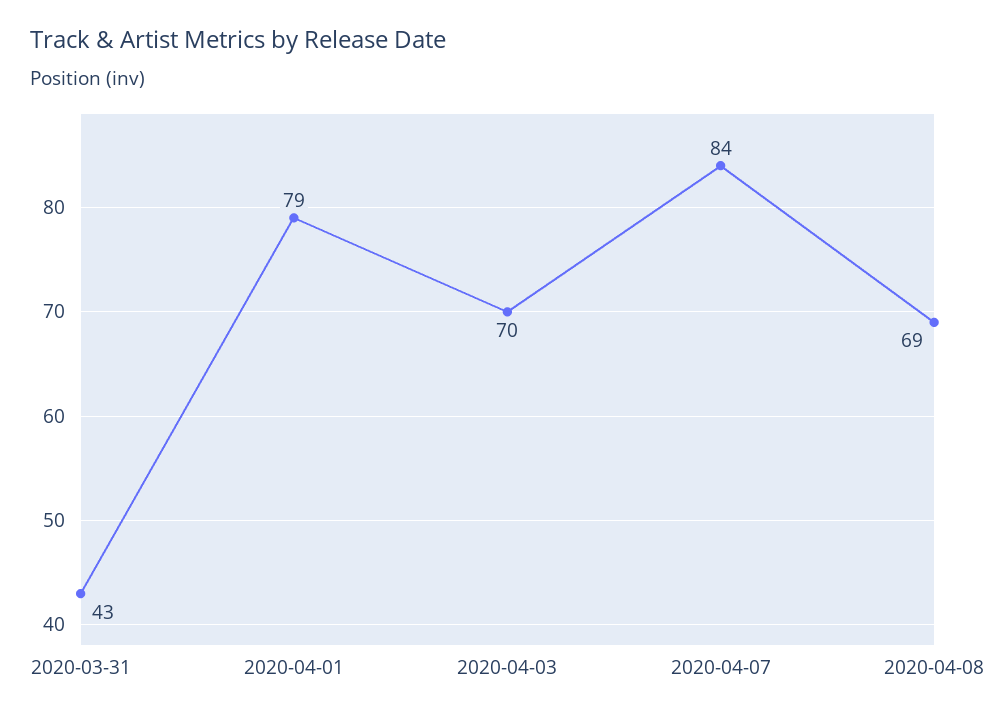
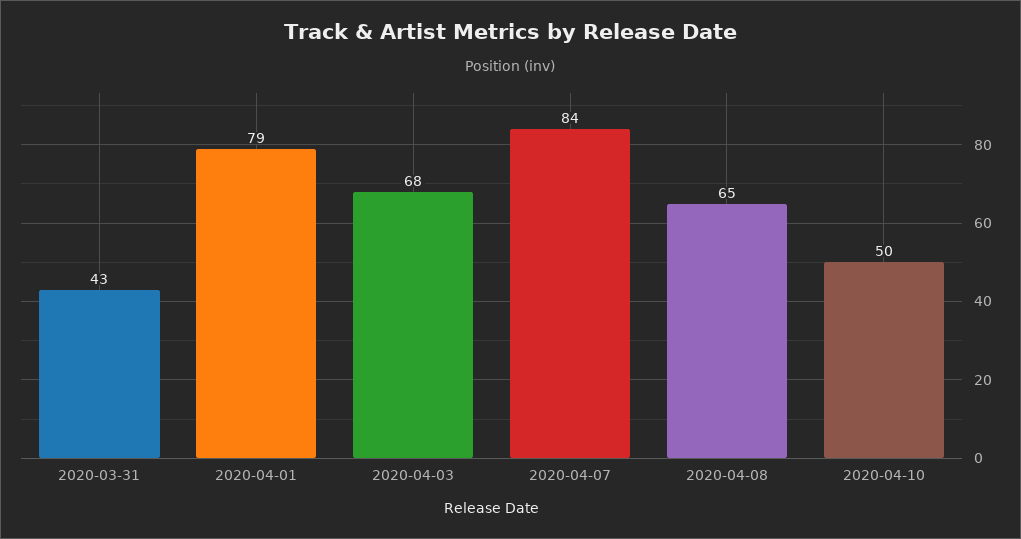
2020-04-03: 70 -> 68
2020-04-08: 69 -> 65
2020-04-10: none -> 50

